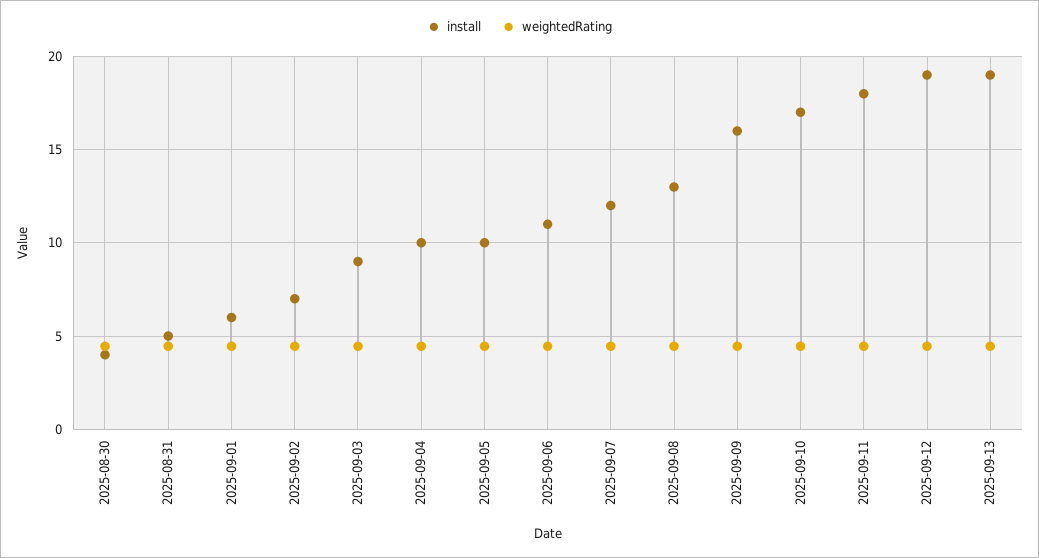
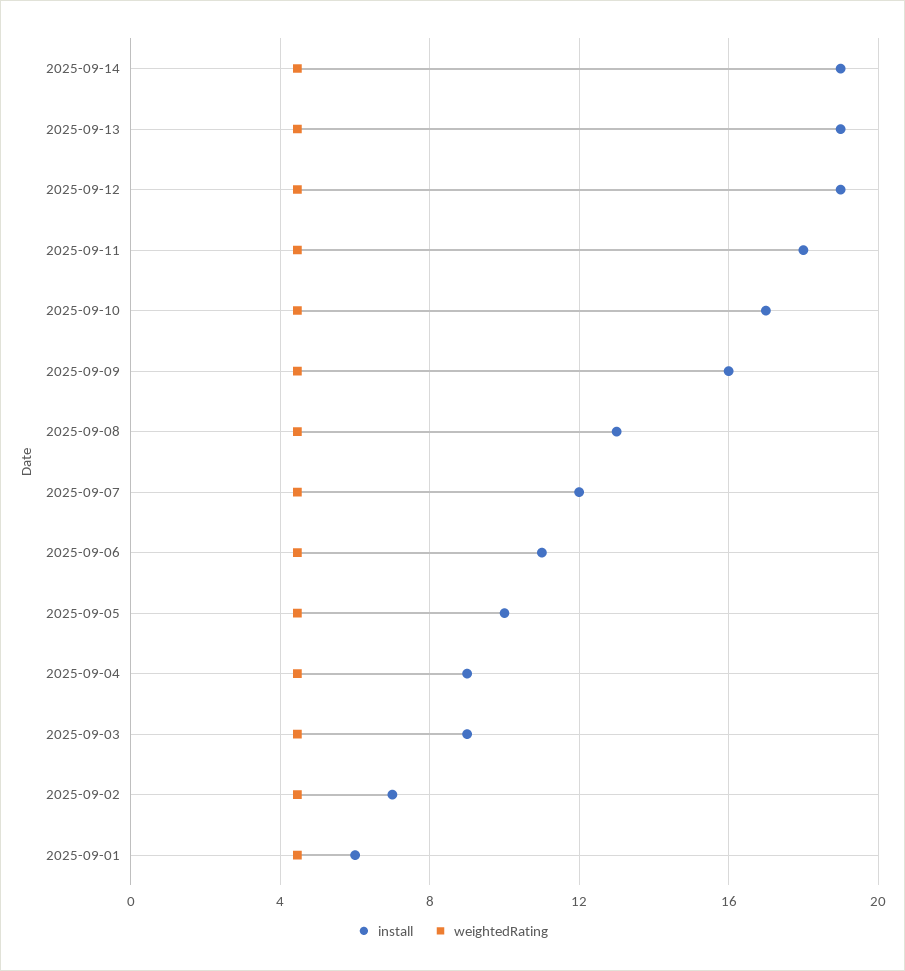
install, 2025-08-30: 4 -> none
weightedRating, 2025-08-30: 4.5 -> none
install, 2025-08-31: 5 -> none
weightedRating, 2025-08-31: 4.5 -> none
install, 2025-09-04: 10 -> 9
install, 2025-09-14: none -> 19
weightedRating, 2025-09-14: none -> 4.5

